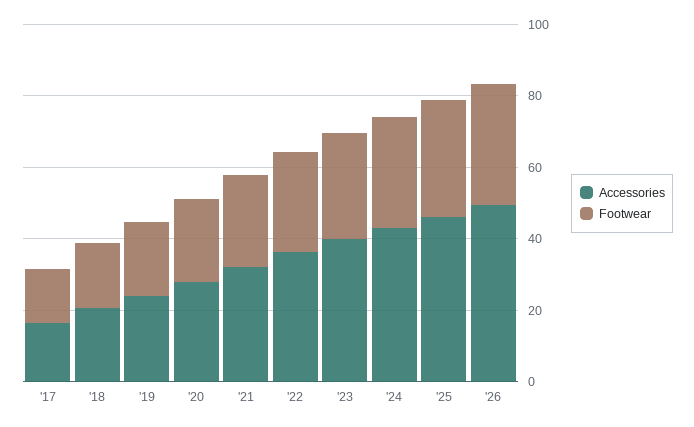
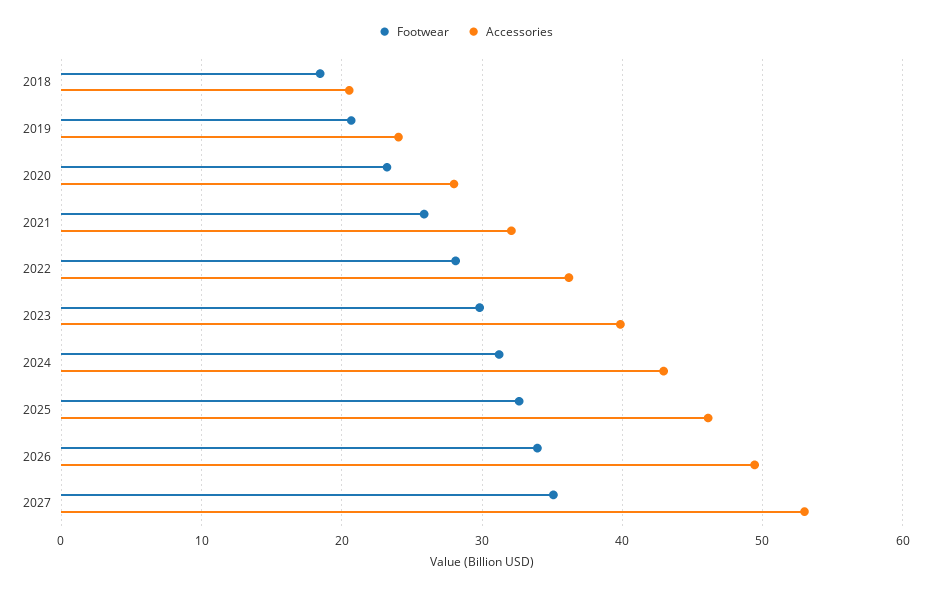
Accessories, '17: 15 -> none
Footwear, '17: 15 -> none
Footwear, 2027: none -> 35
Accessories, 2027: none -> 53

